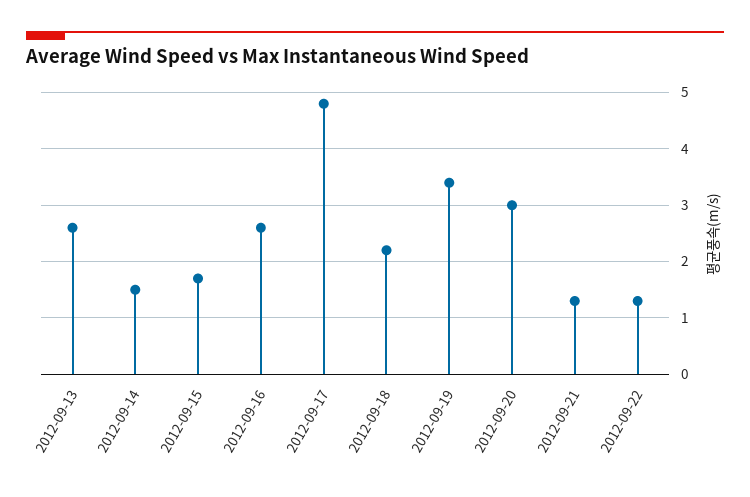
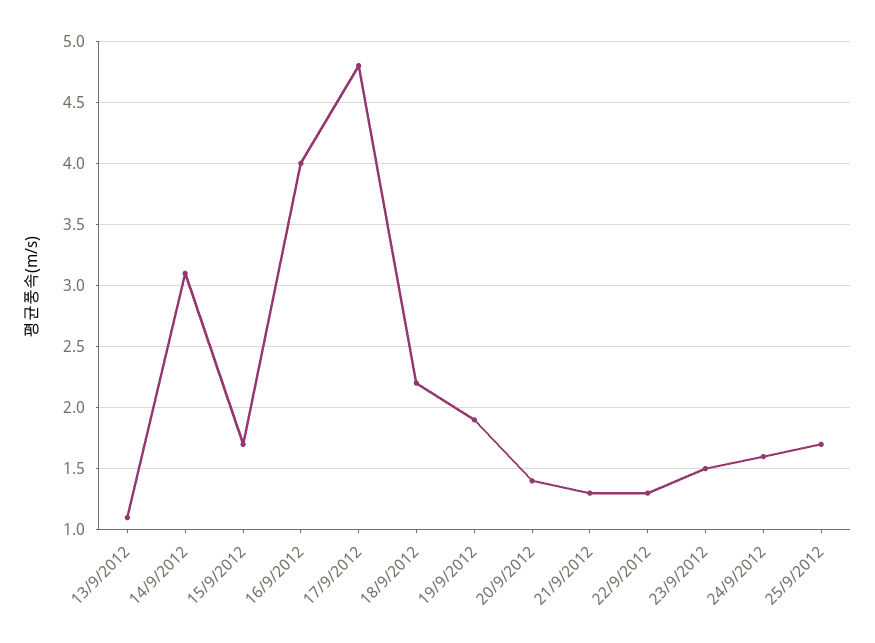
2012-09-13: 2.5 -> 1.1
2012-09-14: 1.5 -> 3.1
2012-09-16: 2.5 -> 4
2012-09-19: 3.5 -> 1.9
2012-09-20: 3 -> 1.4
23/9/2012: none -> 1.5
24/9/2012: none -> 1.6
25/9/2012: none -> 1.7

